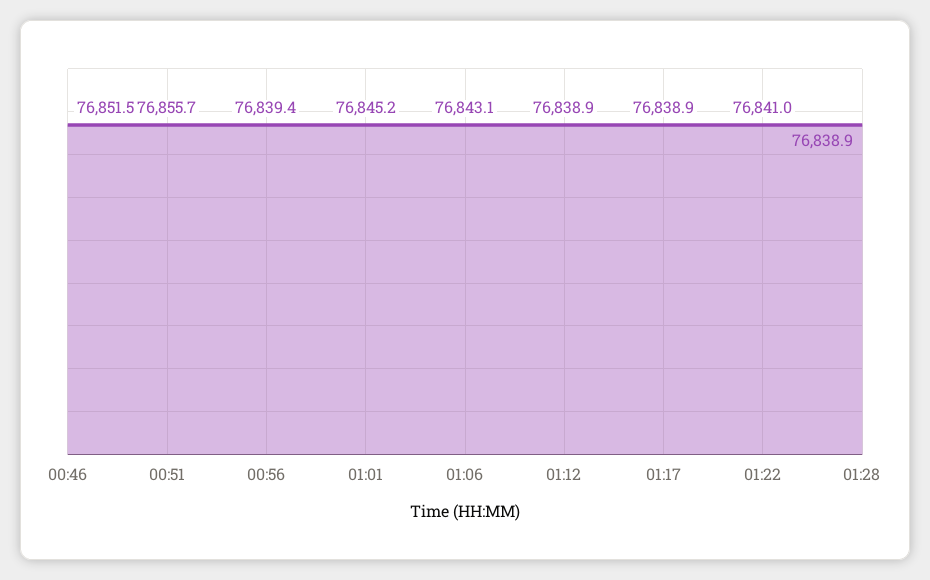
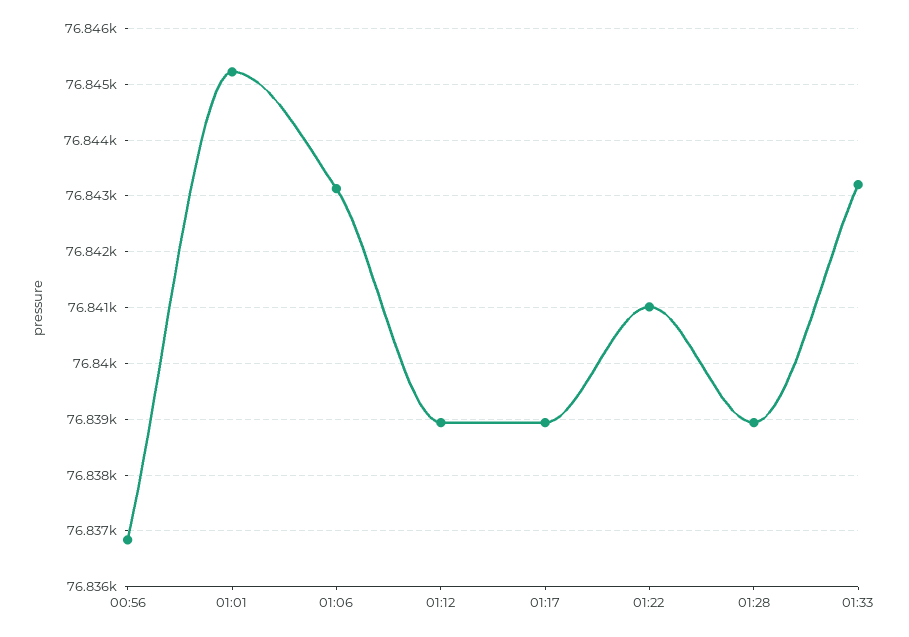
00:46: 76851.5 -> none
00:51: 76855.7 -> none
00:56: 76839.4 -> 76836.8
01:33: none -> 76843.2

